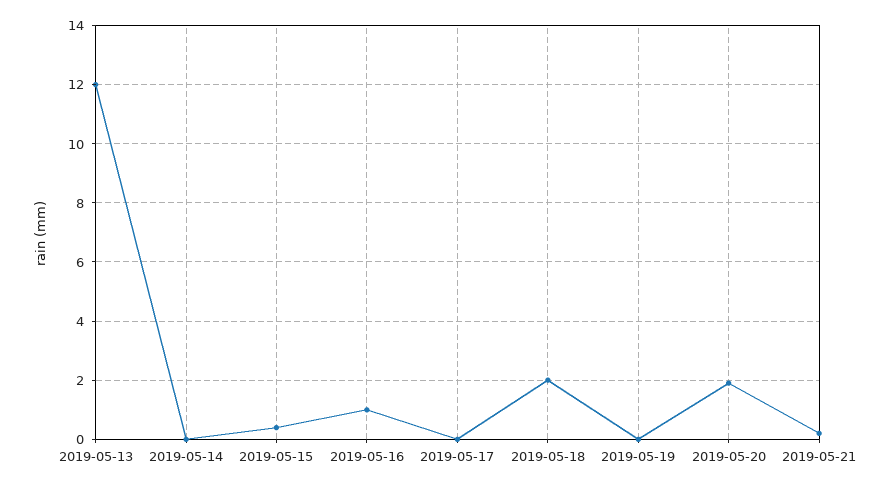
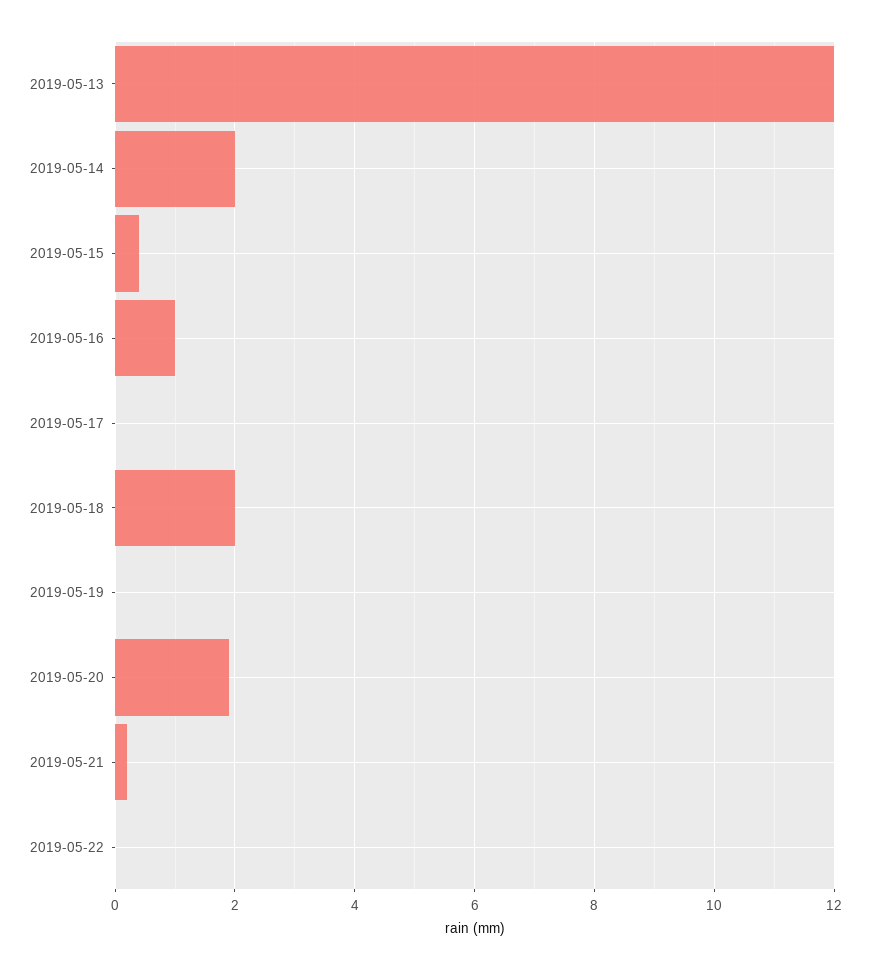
2019-05-14: 0 -> 2
2019-05-22: none -> 0

